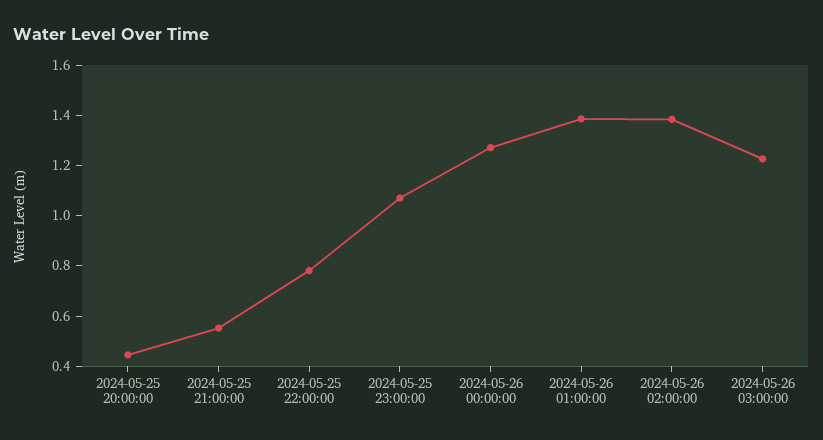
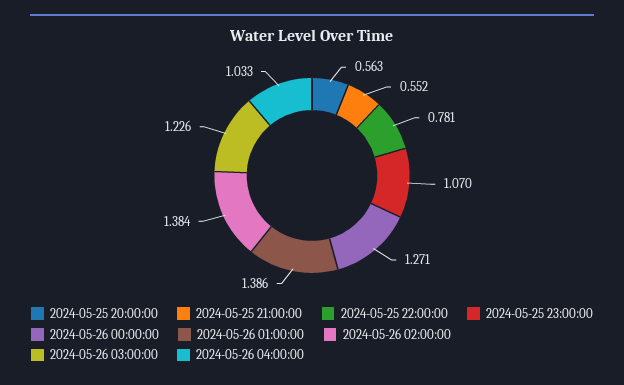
2024-05-25 20:00:00: 0.45 -> 0.563
2024-05-26 04:00:00: none -> 1.033

